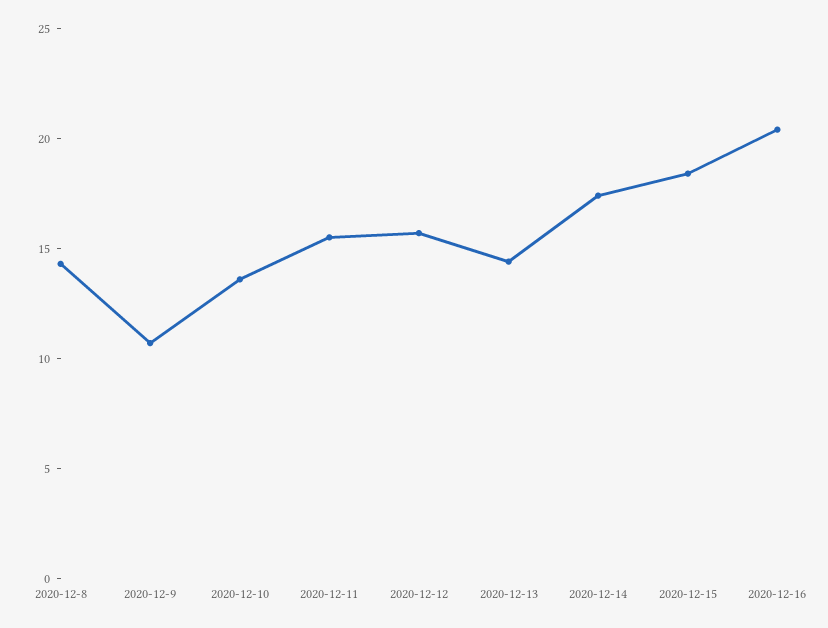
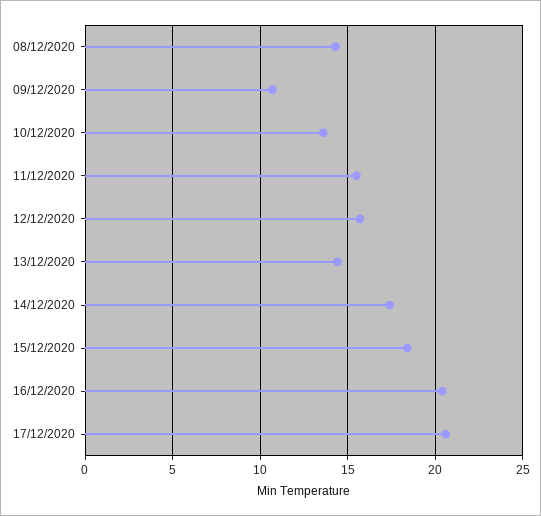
17/12/2020: none -> 20.5

